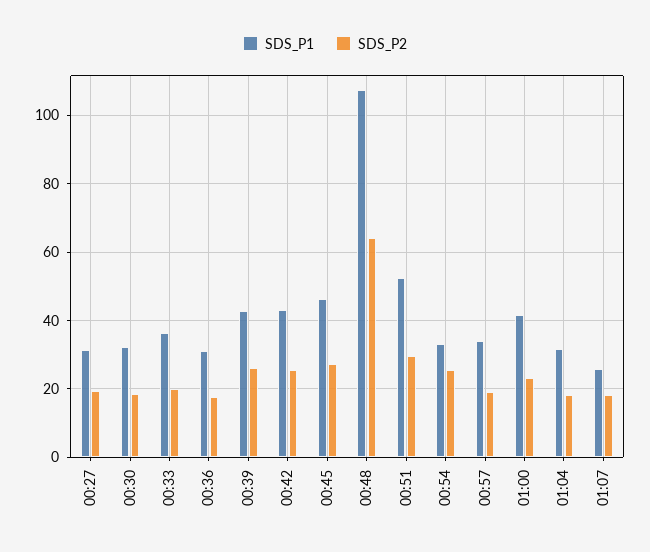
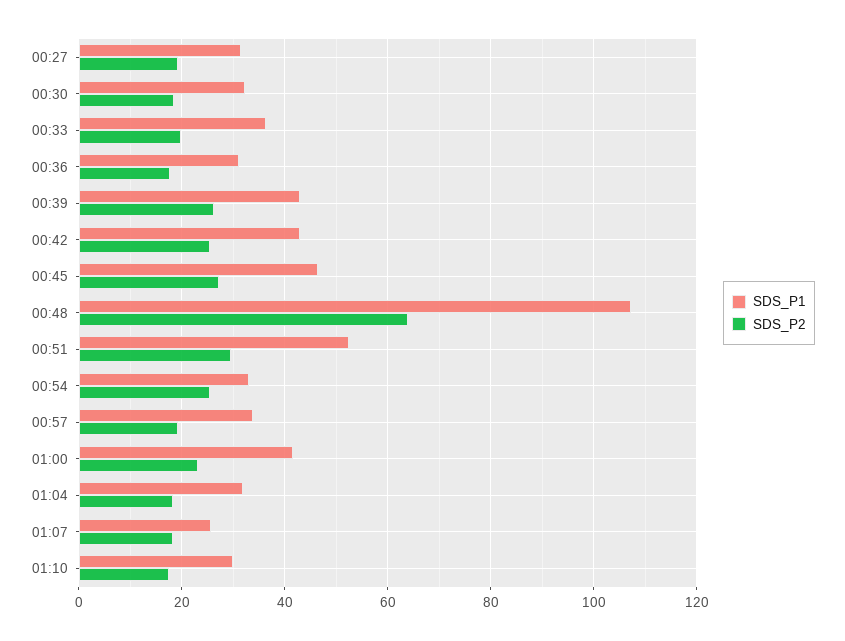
SDS_P1, 01:10: none -> 30
SDS_P2, 01:10: none -> 18

